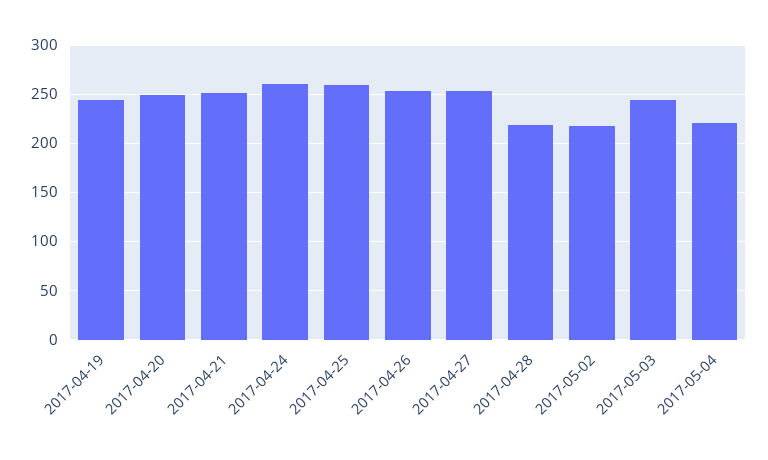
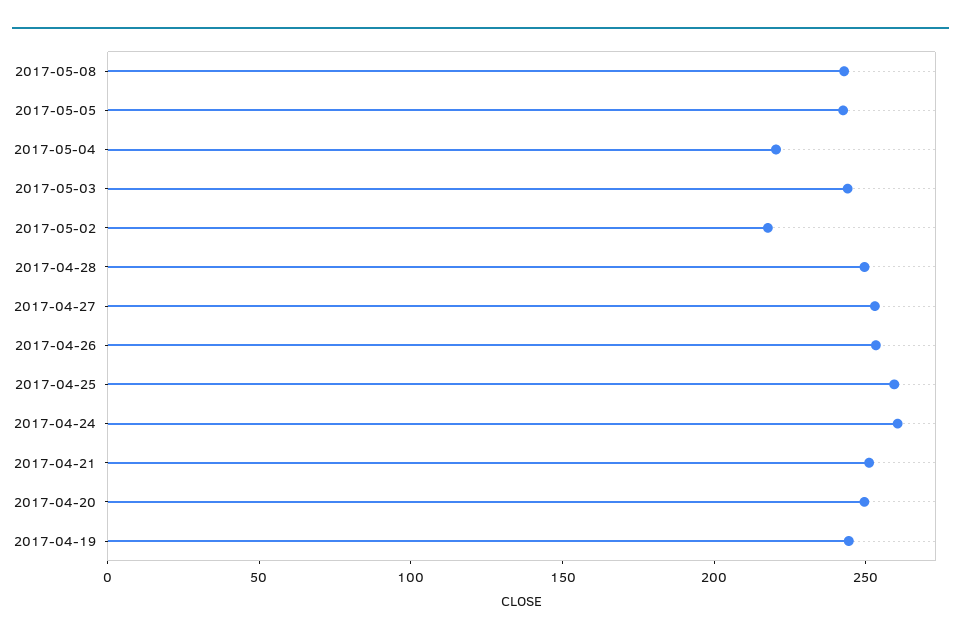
2017-04-28: 220 -> 250
2017-05-08: none -> 240
2017-05-05: none -> 240

